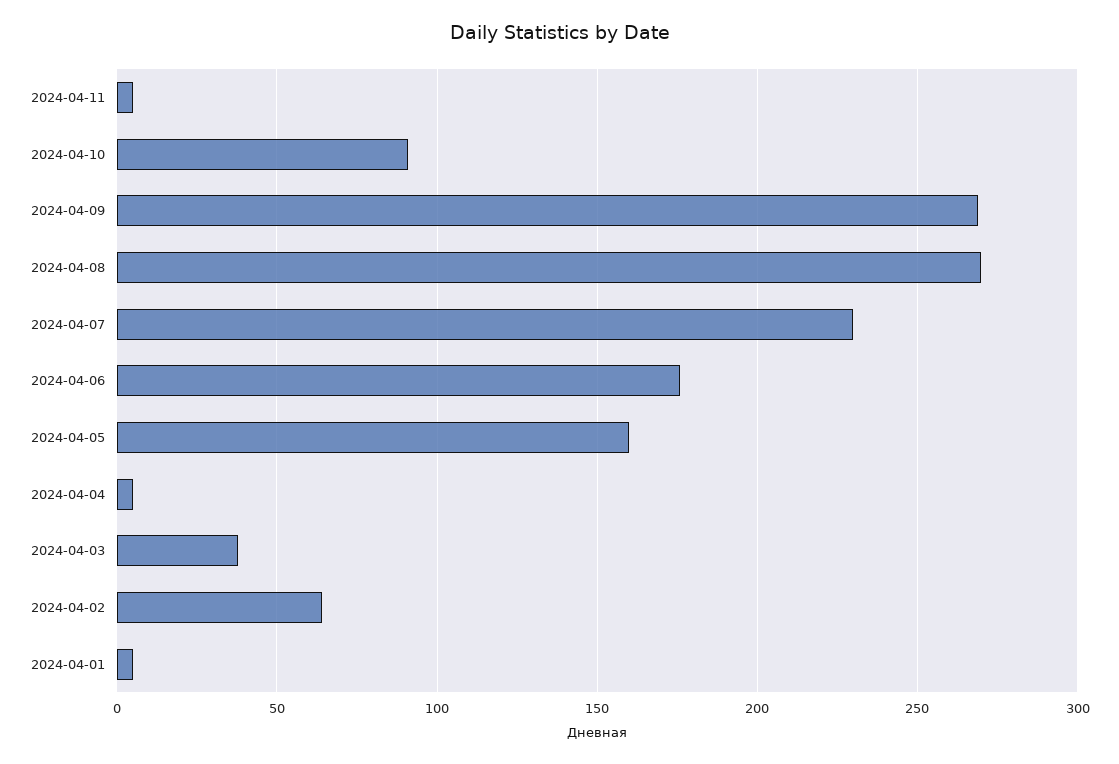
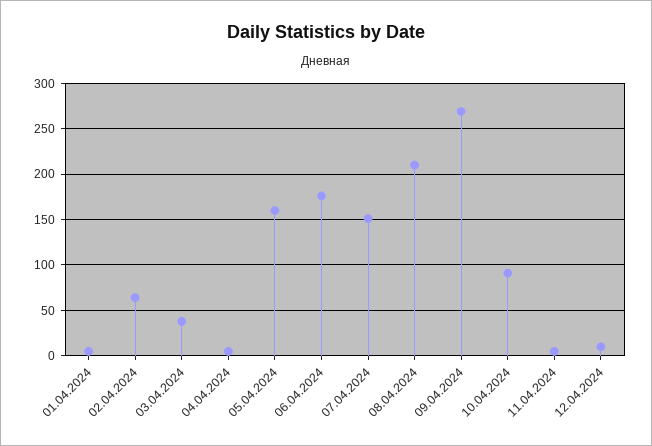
2024-04-08: 270 -> 210
2024-04-07: 230 -> 150
12.04.2024: none -> 10

